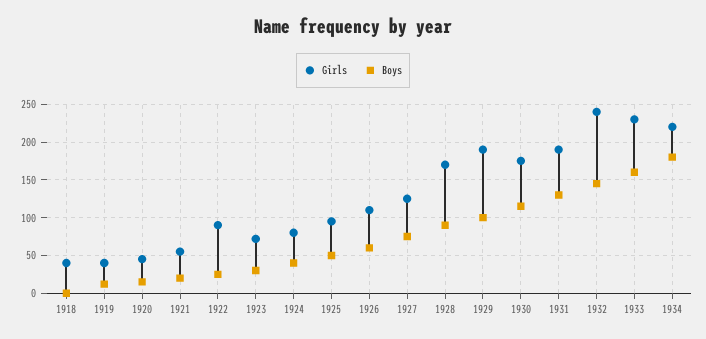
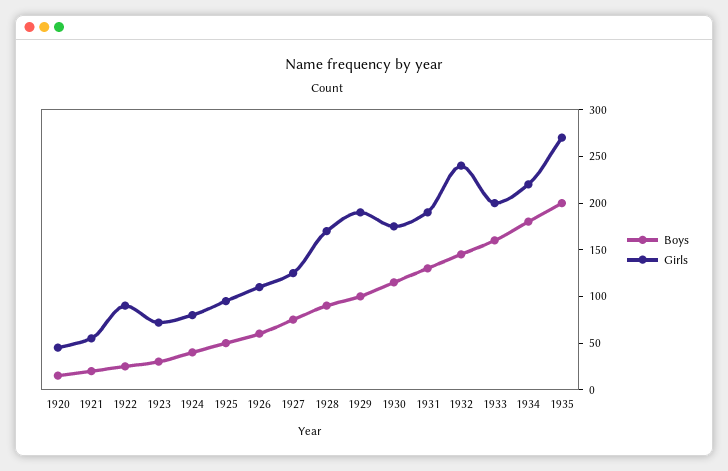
Girls, 1918: 40 -> none
Boys, 1918: 0 -> none
Girls, 1919: 40 -> none
Boys, 1919: 10 -> none
Girls, 1933: 230 -> 200
Boys, 1935: none -> 200
Girls, 1935: none -> 270

